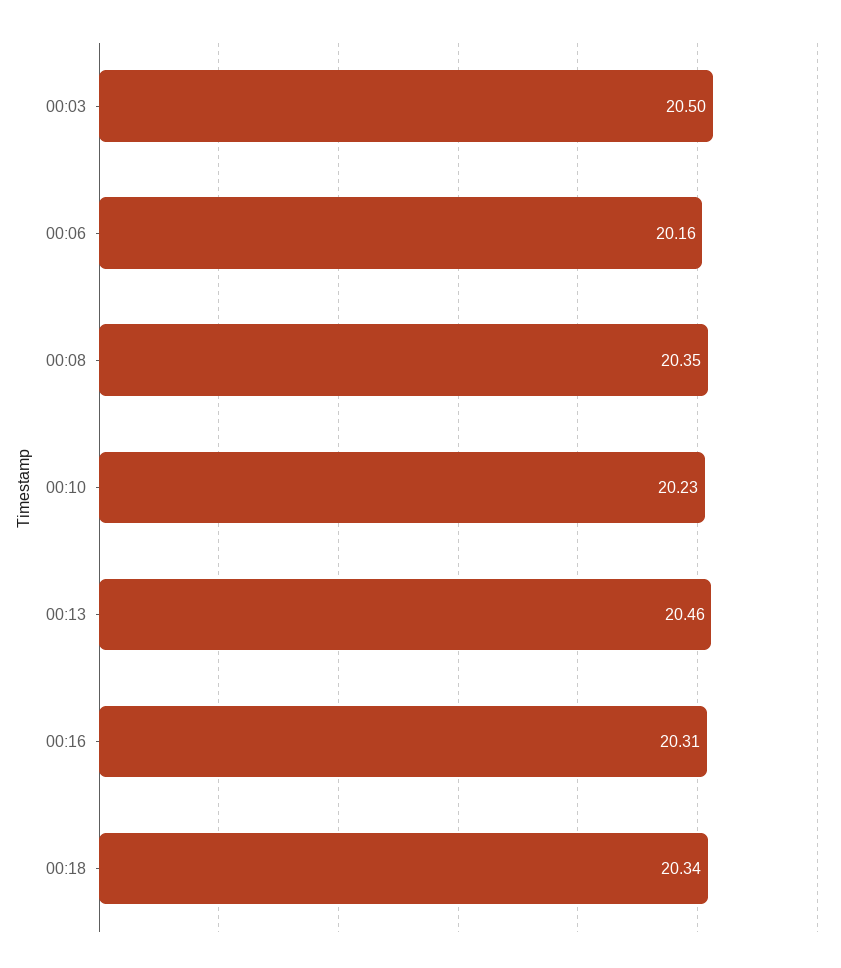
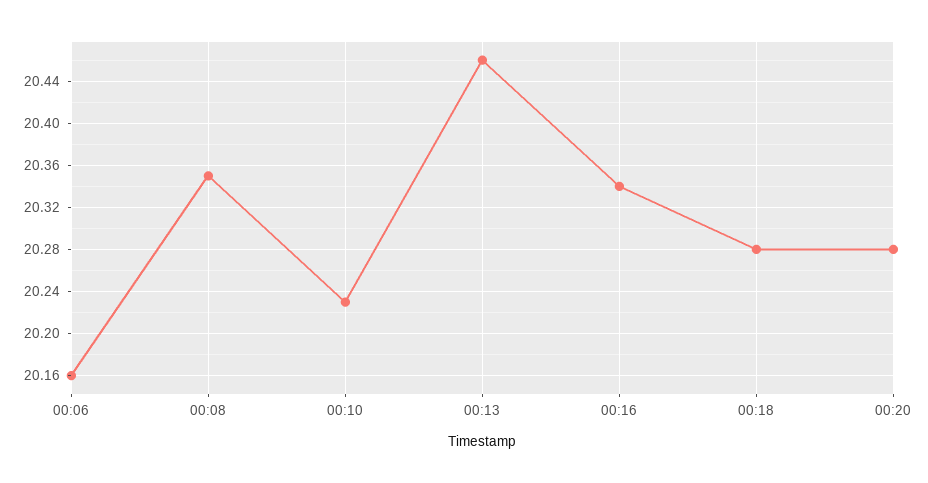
00:03: 20.5 -> none
00:16: 20.31 -> 20.34
00:18: 20.34 -> 20.28
00:20: none -> 20.28

